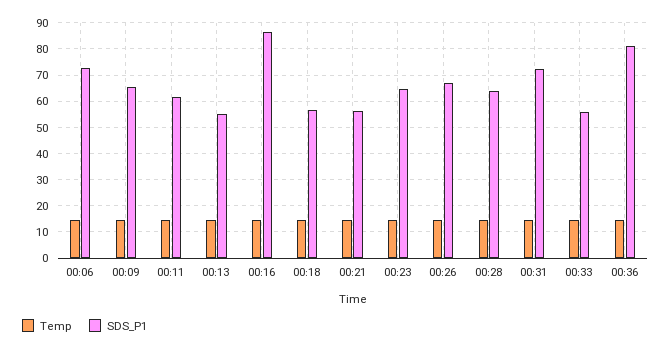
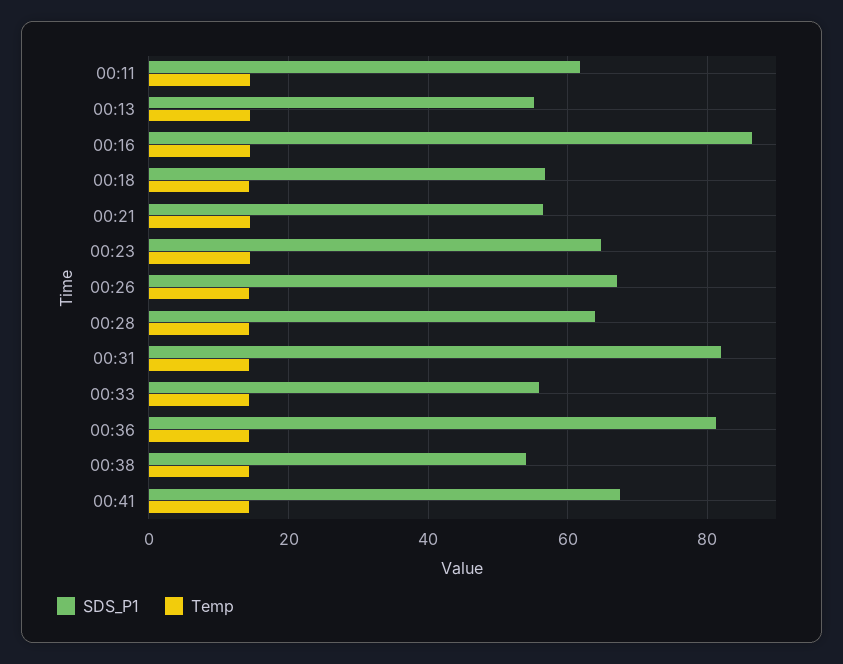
Temp, 00:06: 15 -> none
SDS_P1, 00:06: 72.5 -> none
Temp, 00:09: 15 -> none
SDS_P1, 00:09: 65 -> none
SDS_P1, 00:31: 72.5 -> 82
SDS_P1, 00:38: none -> 54
Temp, 00:38: none -> 14
SDS_P1, 00:41: none -> 68
Temp, 00:41: none -> 14

